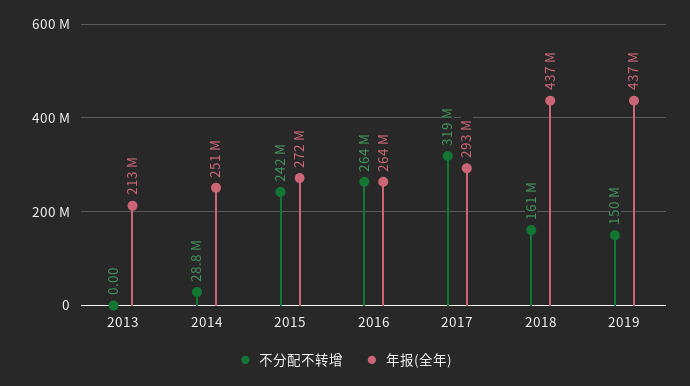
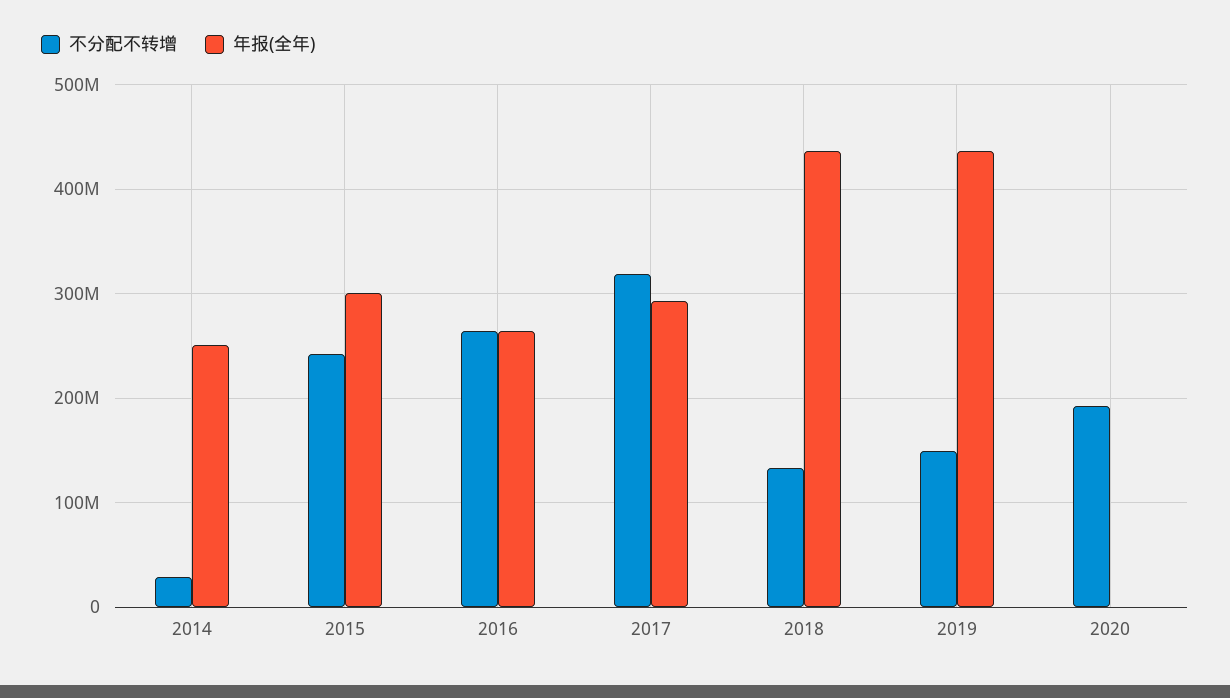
不分配不转增, 2013: 0 -> none
年报(全年), 2013: 213000000 -> none
年报(全年), 2015: 272000000 -> 300000000
不分配不转增, 2018: 161000000 -> 130000000
不分配不转增, 2020: none -> 190000000
年报(全年), 2020: none -> 0

